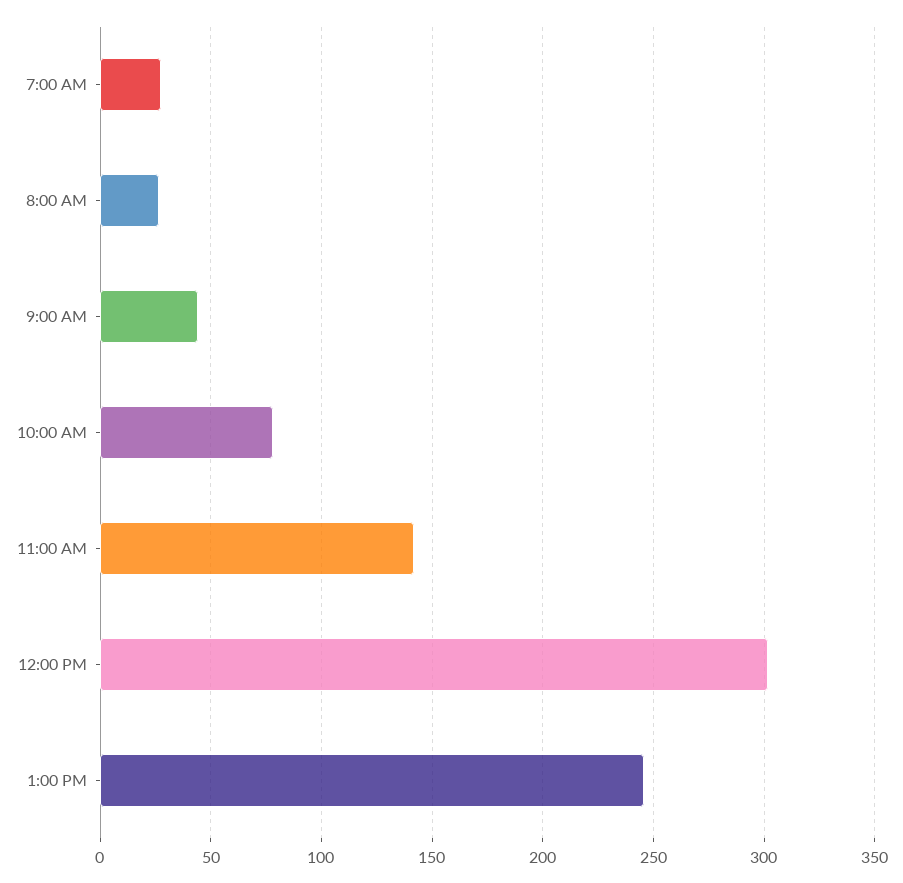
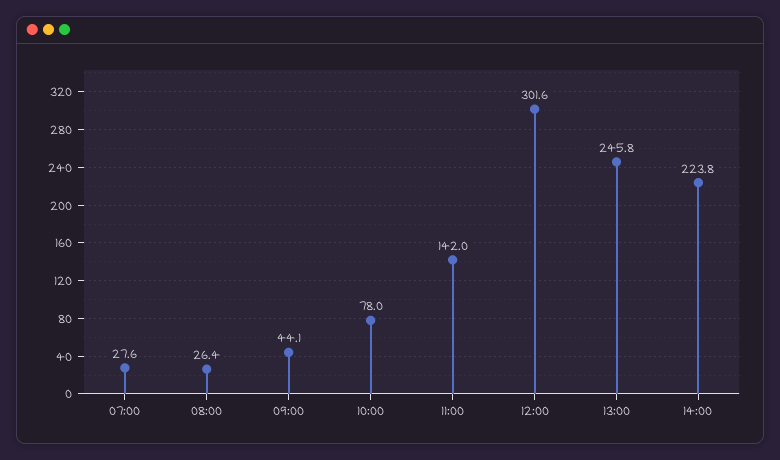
14:00: none -> 223.8

